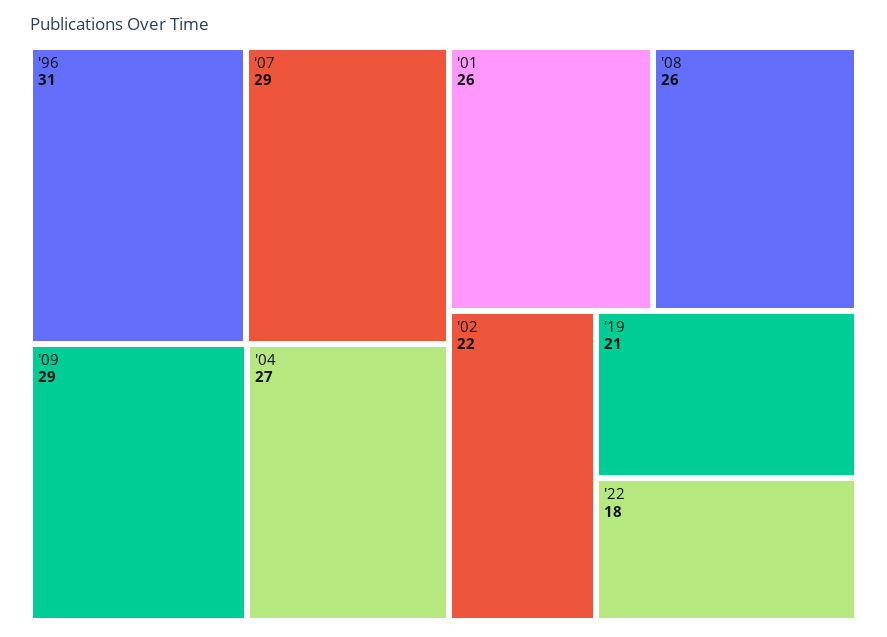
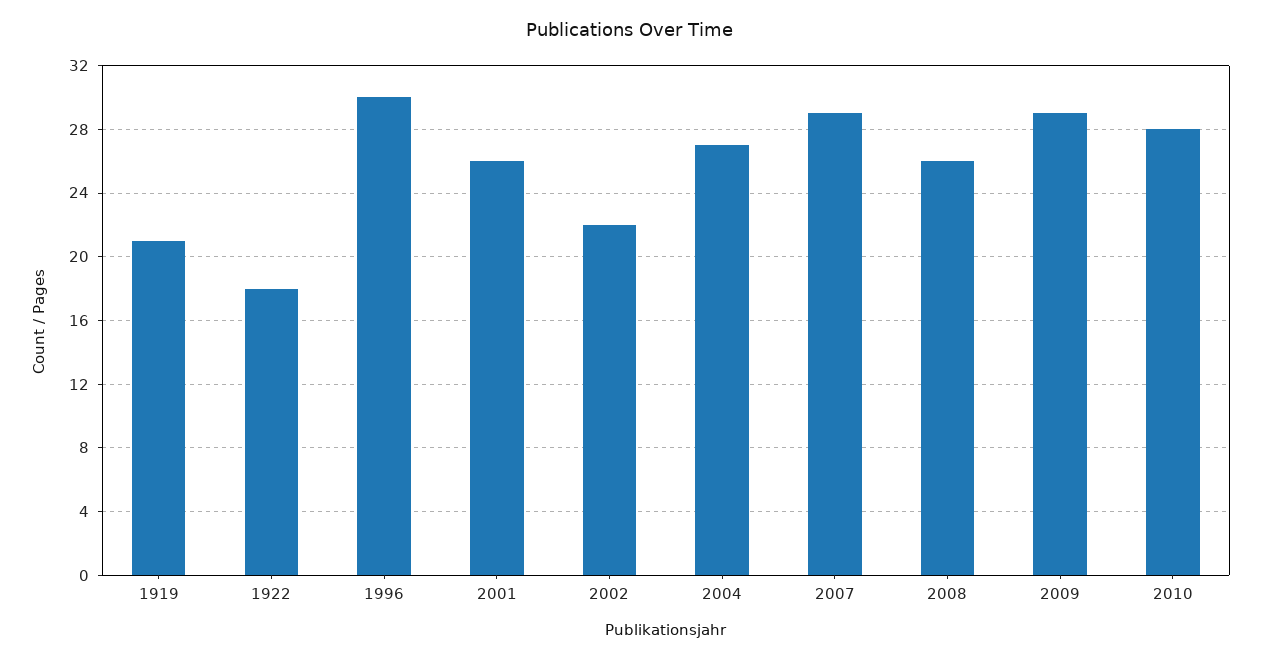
'96: 31 -> 30
2010: none -> 28

